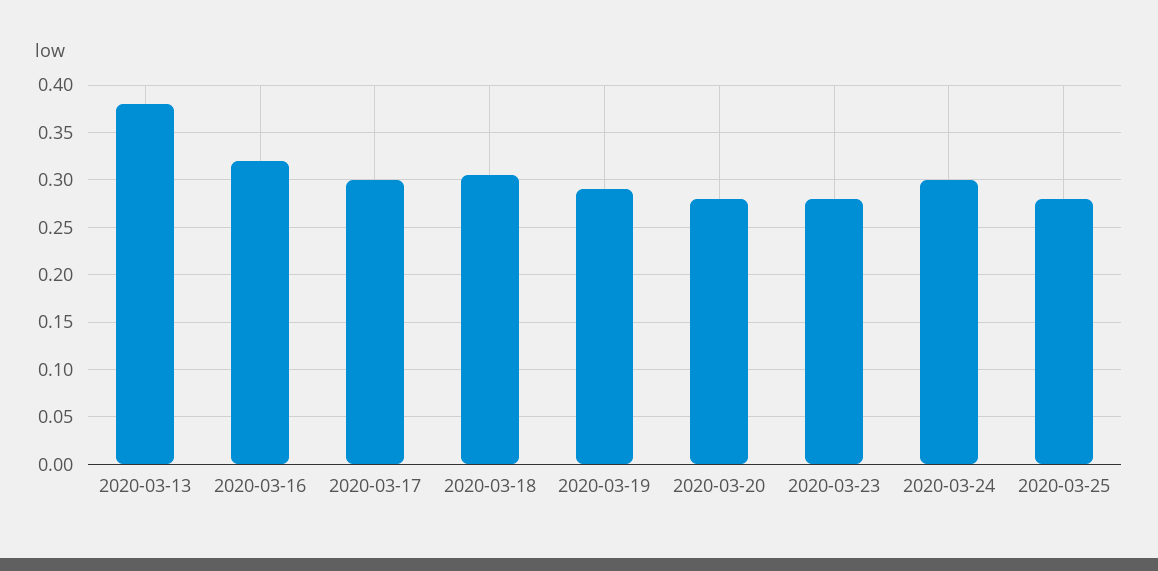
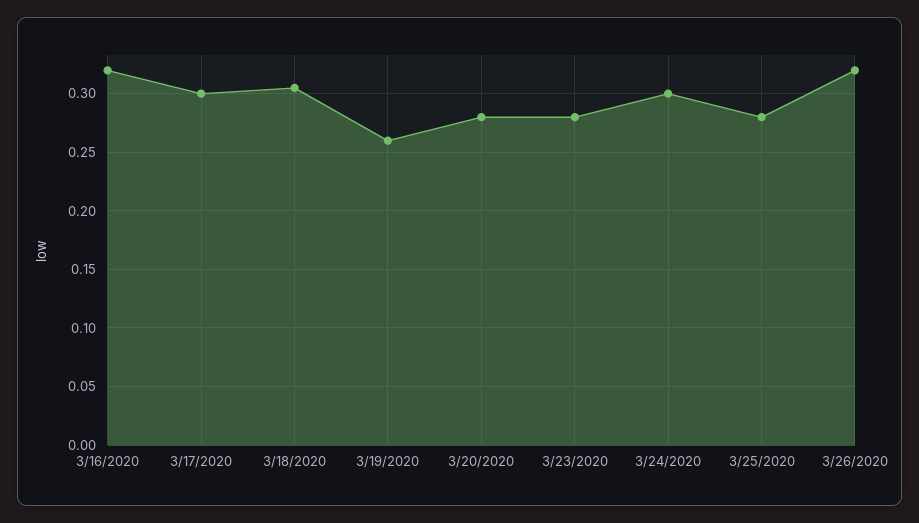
2020-03-13: 0.38 -> none
2020-03-19: 0.29 -> 0.26
3/26/2020: none -> 0.32

